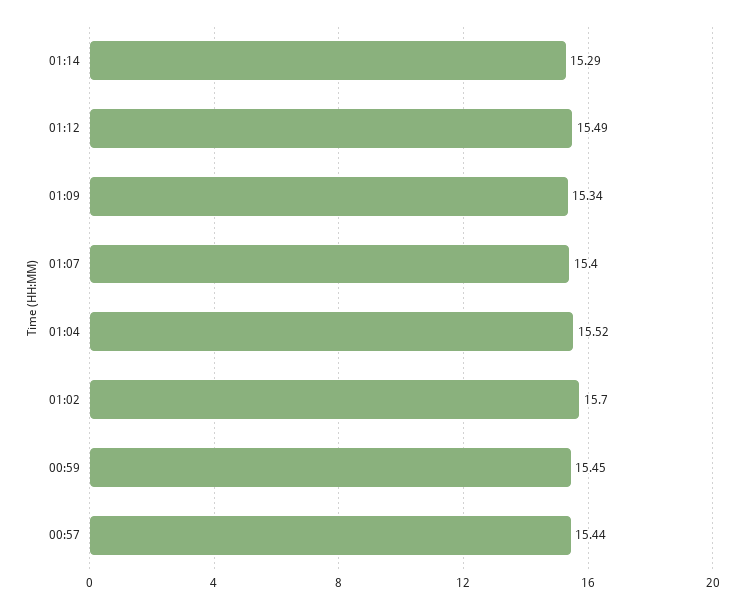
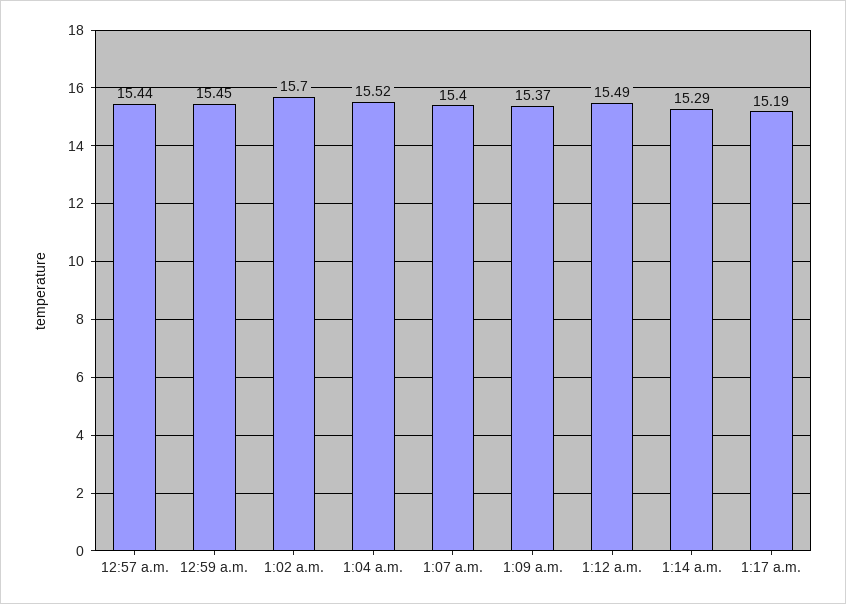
01:09: 15.34 -> 15.37
1:17 a.m.: none -> 15.19

